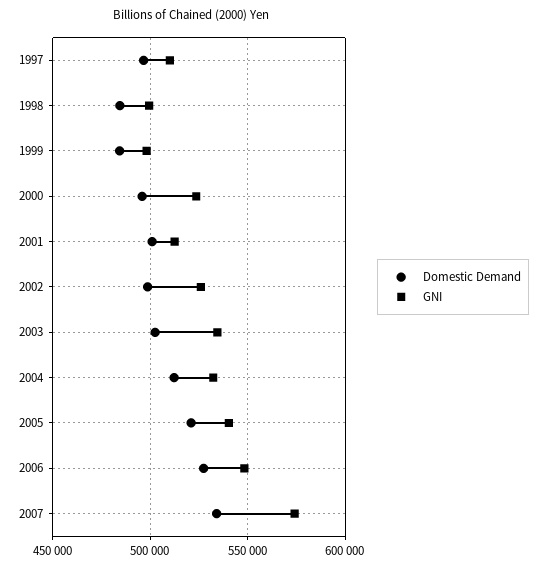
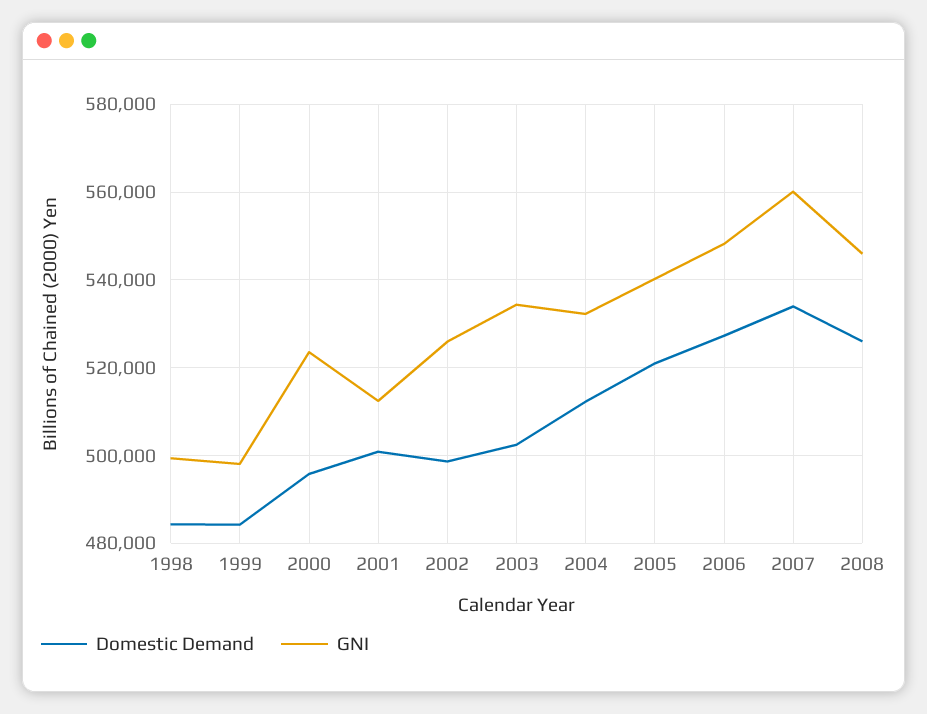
Domestic Demand, 1997: 495000 -> none
GNI, 1997: 510000 -> none
GNI, 2007: 575000 -> 560000
Domestic Demand, 2008: none -> 526000
GNI, 2008: none -> 546000

